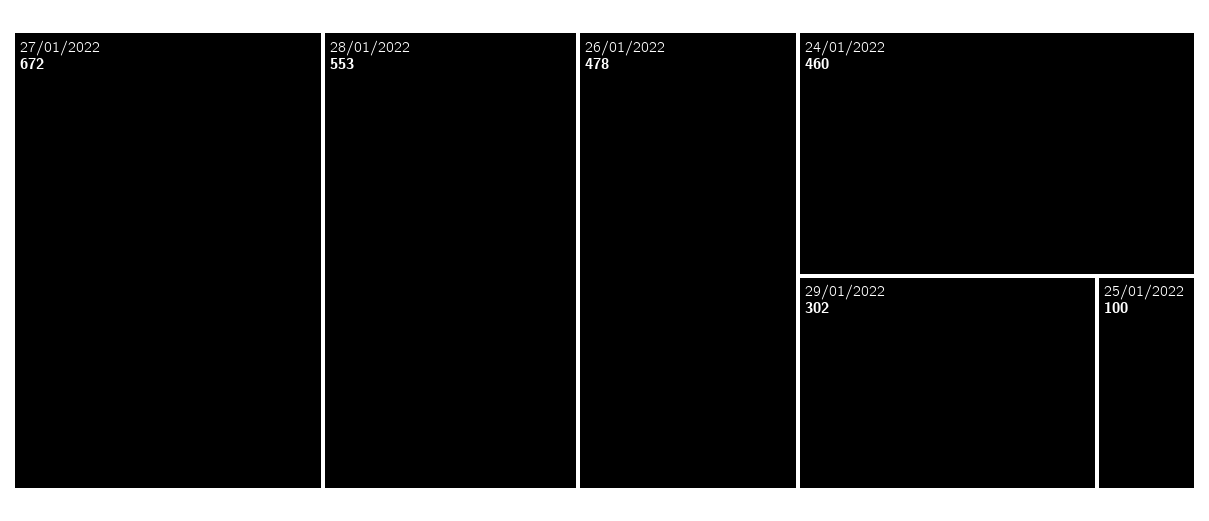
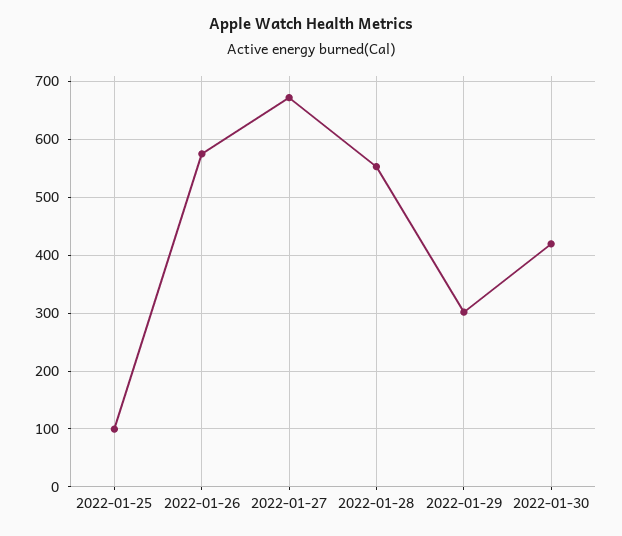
26/01/2022: 478 -> 580
24/01/2022: 460 -> none
2022-01-30: none -> 420

